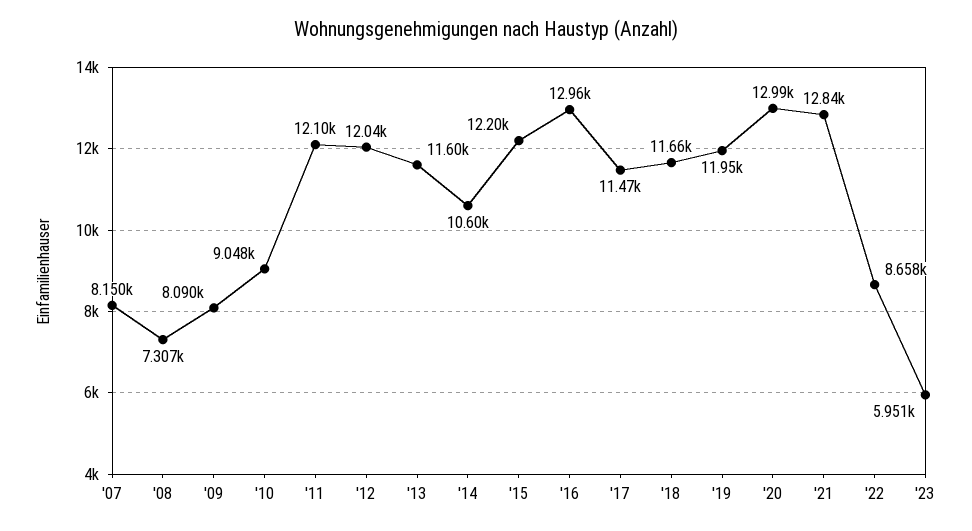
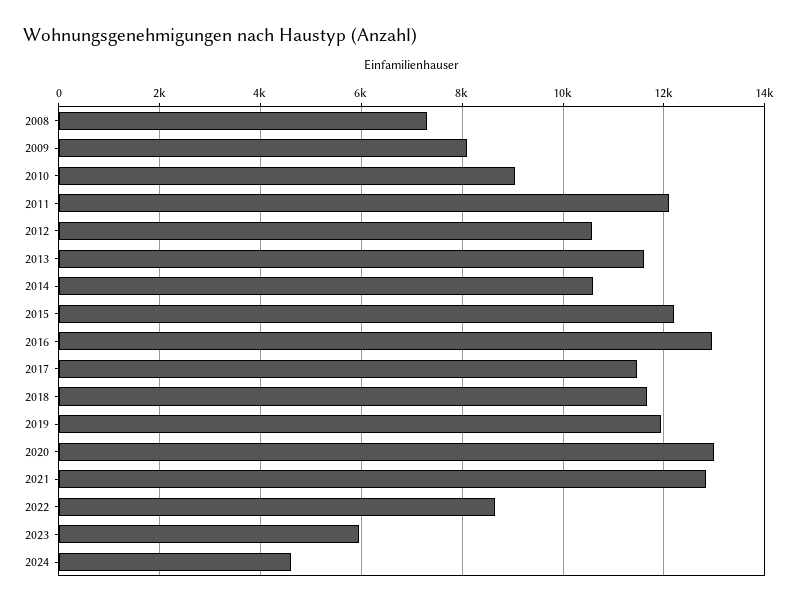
'07: 8150 -> none
'12: 12040 -> 10600
2024: none -> 4600

